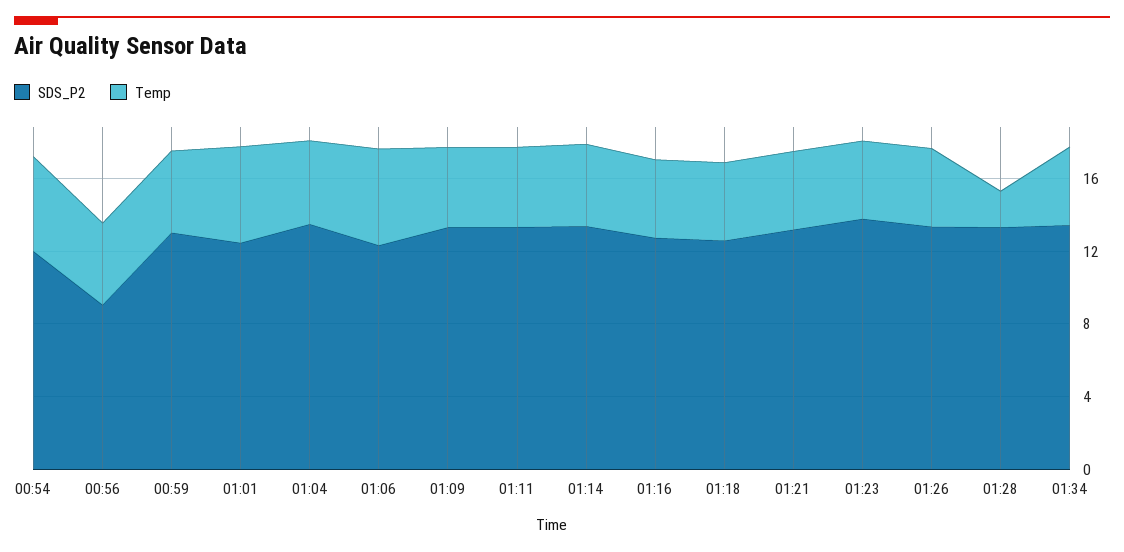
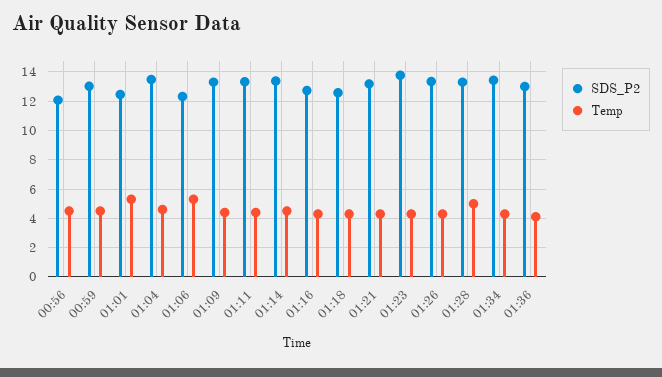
SDS_P2, 00:54: 12 -> none
Temp, 00:54: 5 -> none
SDS_P2, 00:56: 9 -> 12
Temp, 01:28: 2 -> 5
SDS_P2, 01:36: none -> 13
Temp, 01:36: none -> 4

